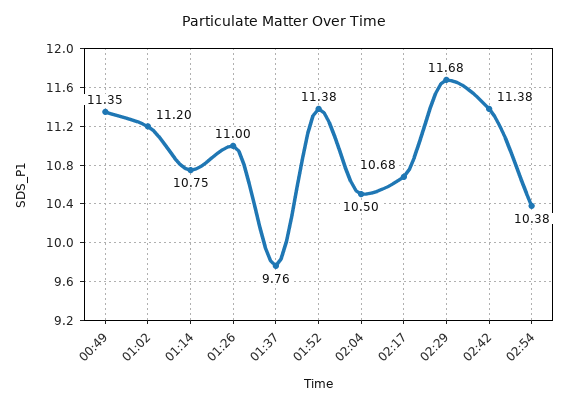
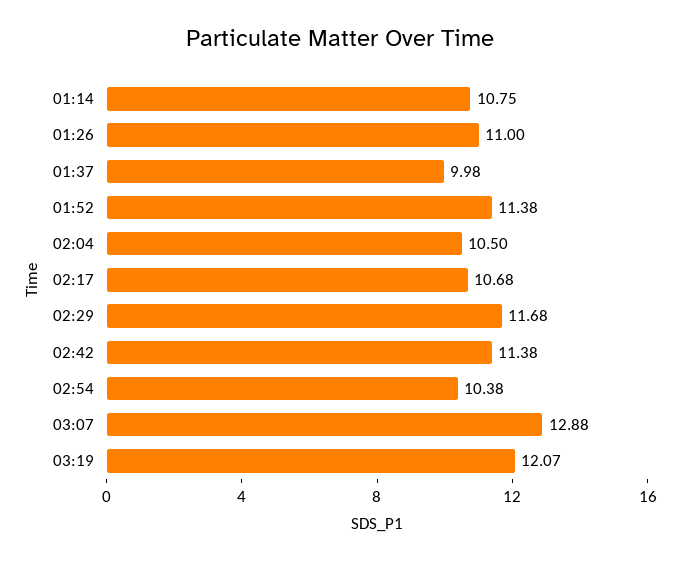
00:49: 11.35 -> none
01:02: 11.2 -> none
01:37: 9.76 -> 9.98
03:07: none -> 12.88
03:19: none -> 12.07

